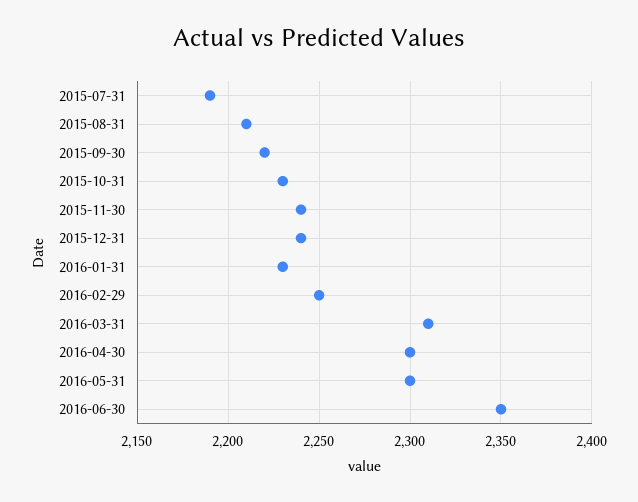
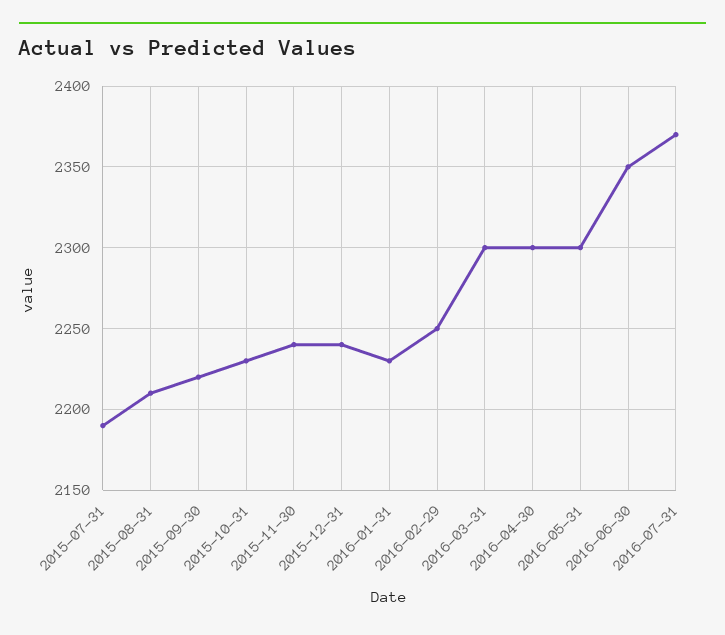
2016-03-31: 2310 -> 2300
2016-07-31: none -> 2370

